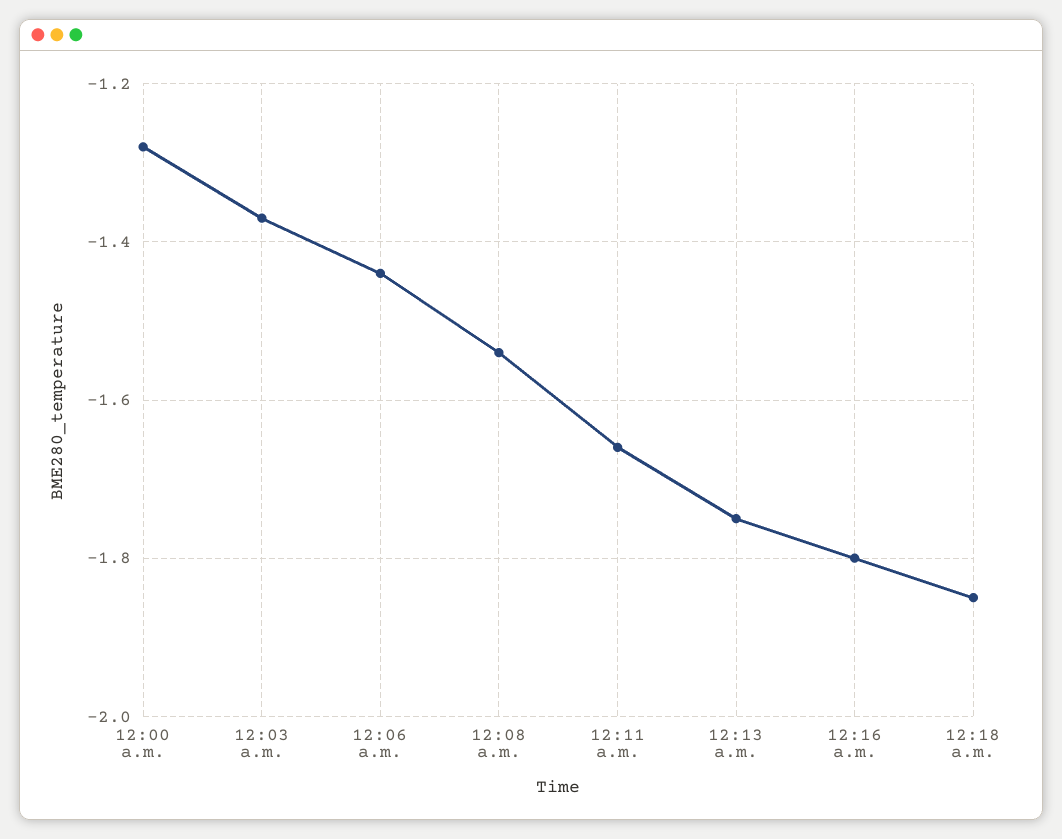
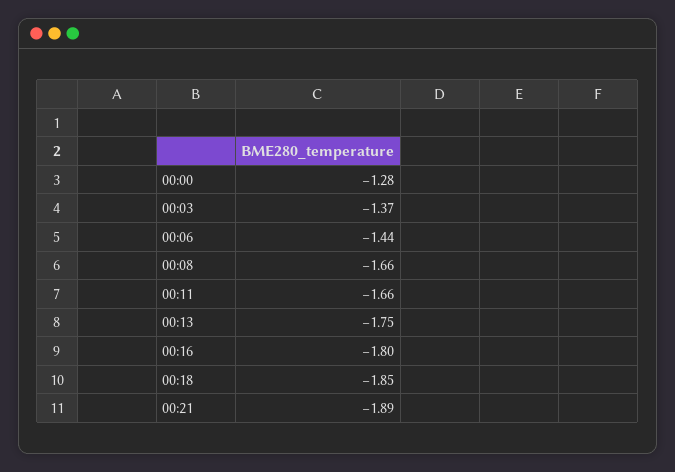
12:08 a.m.: -1.55 -> -1.66
00:21: none -> -1.89

